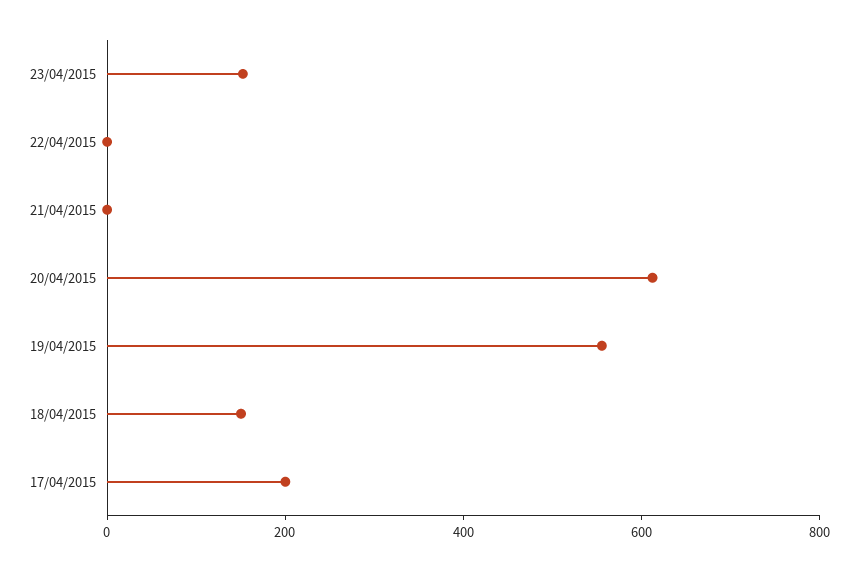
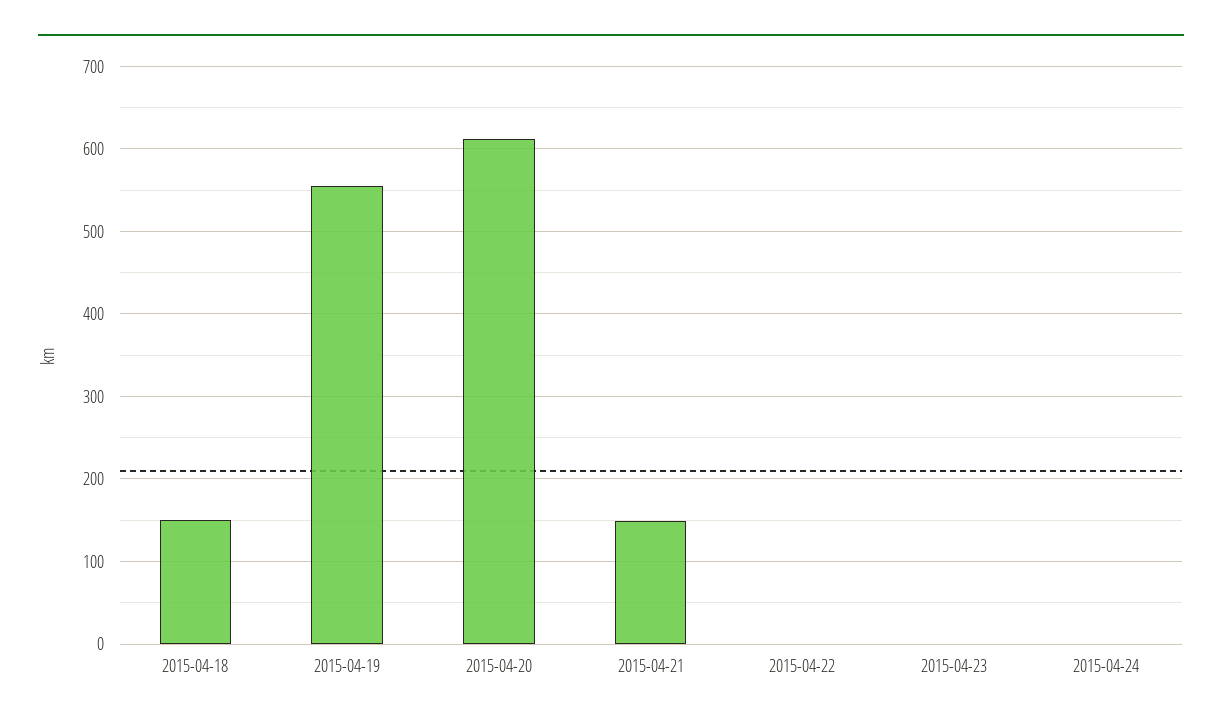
23/04/2015: 150 -> 0
21/04/2015: 0 -> 150
17/04/2015: 200 -> none
2015-04-24: none -> 0

